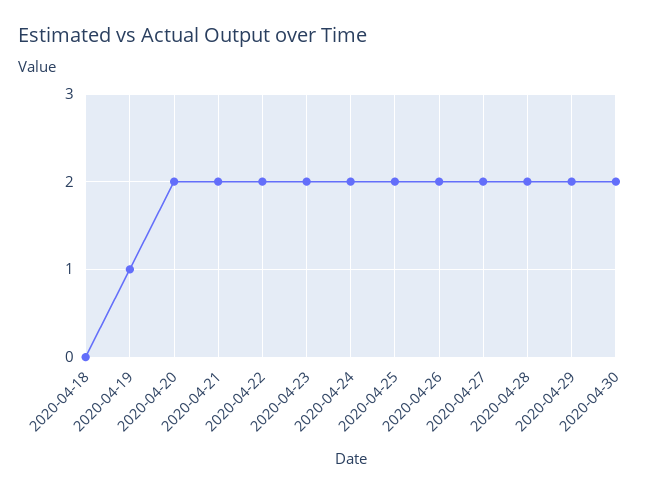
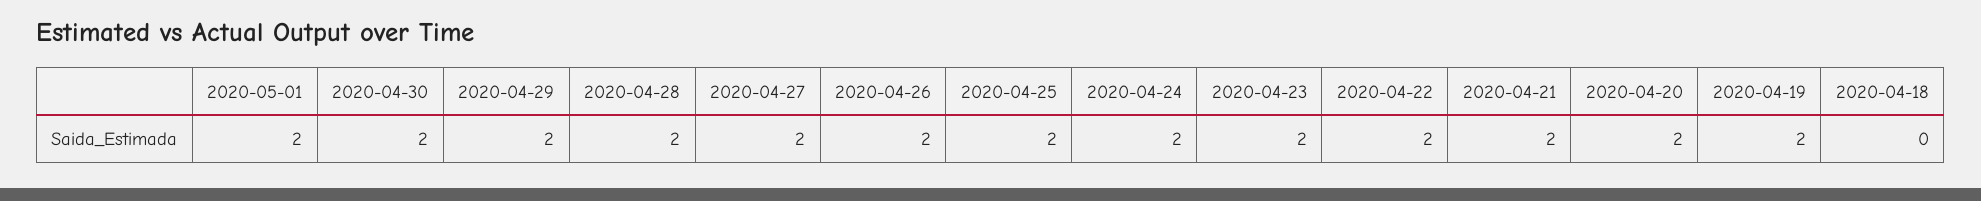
2020-04-19: 1 -> 2
2020-05-01: none -> 2

